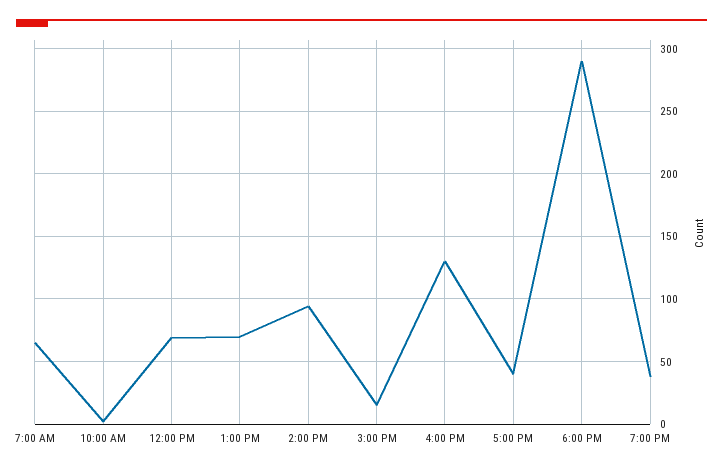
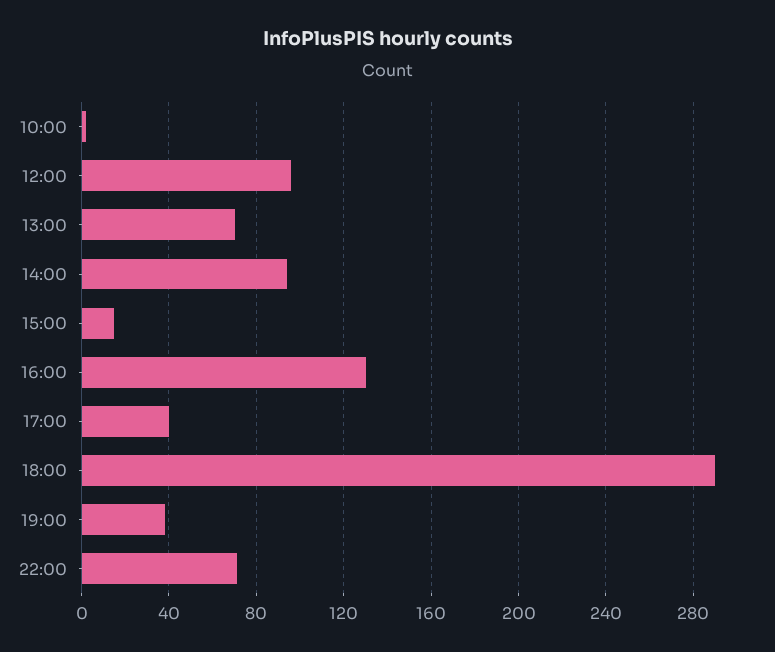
7:00 AM: 65 -> none
12:00 PM: 70 -> 95
22:00: none -> 70

